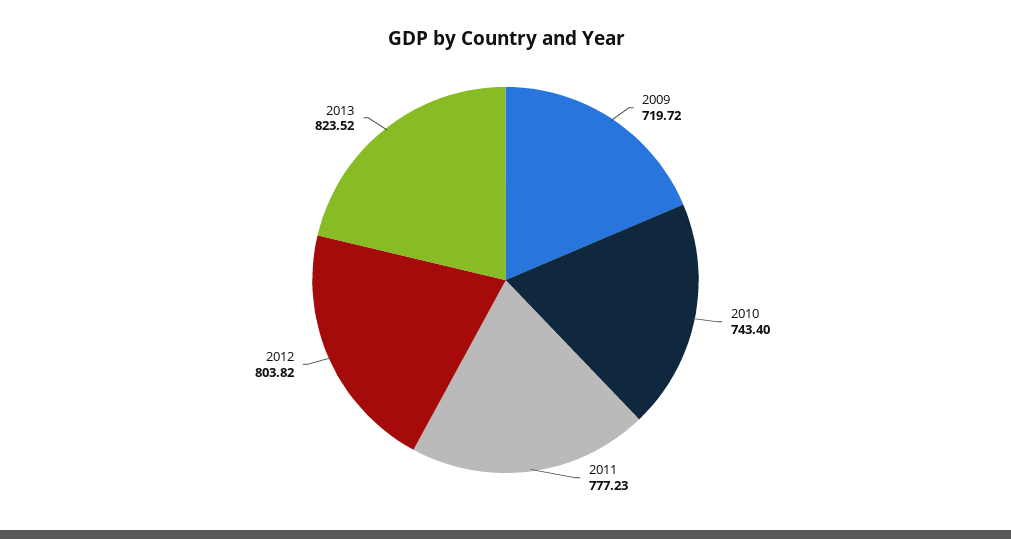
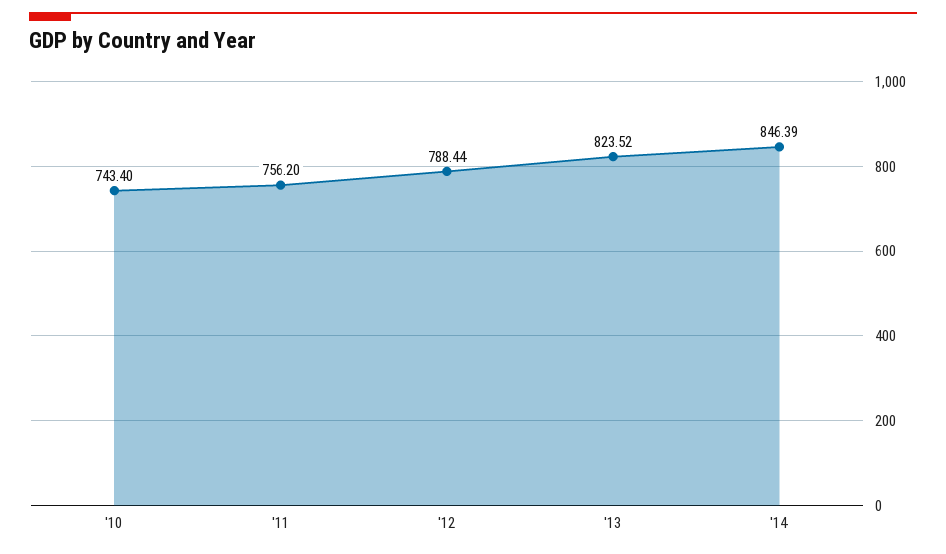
2009: 719.72 -> none
2011: 777.23 -> 756.2
2012: 803.82 -> 788.44
'14: none -> 846.39

